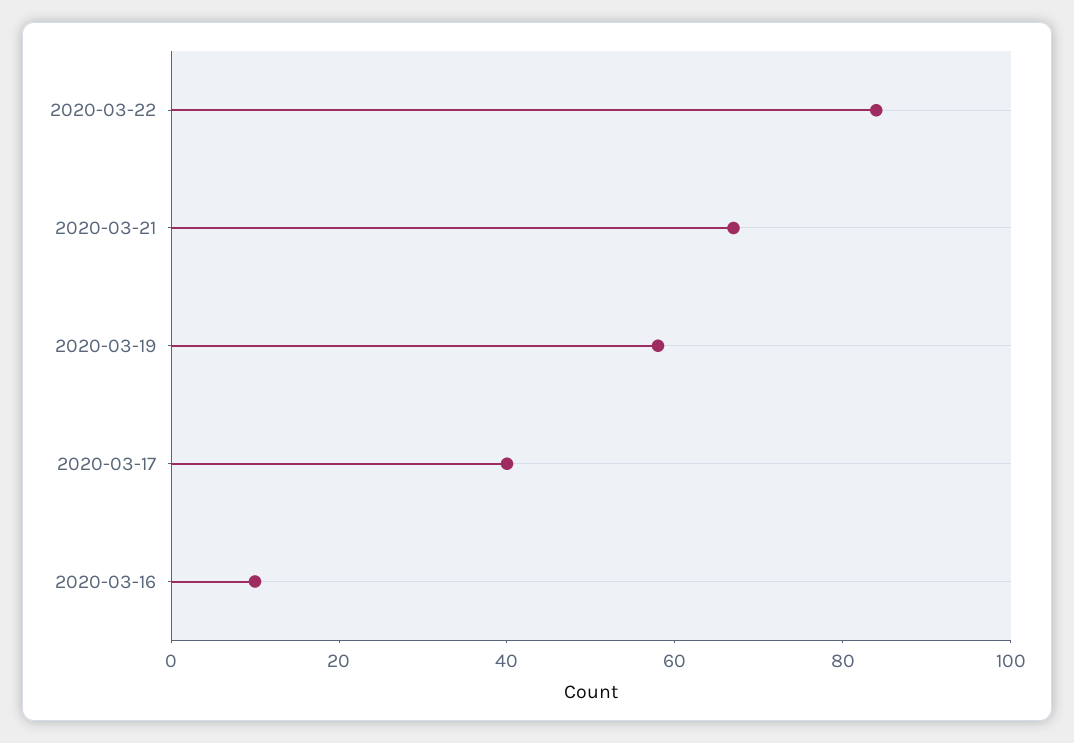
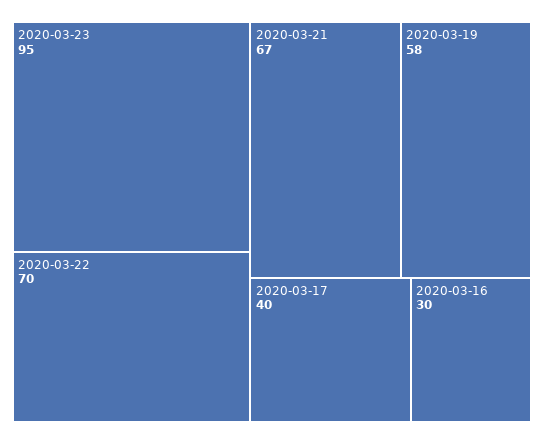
2020-03-22: 85 -> 70
2020-03-16: 10 -> 30
2020-03-23: none -> 95

